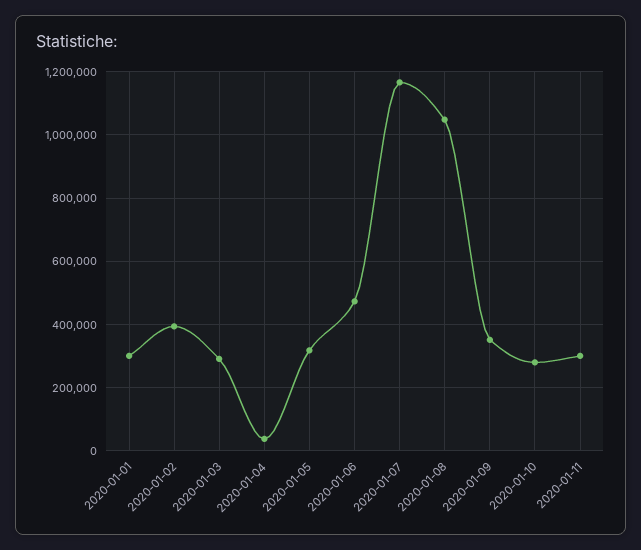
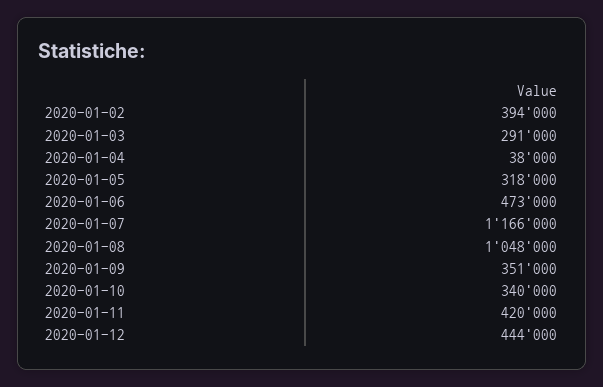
2020-01-01: 300000 -> none
2020-01-10: 280000 -> 340000
2020-01-11: 300000 -> 420000
2020-01-12: none -> 444000

